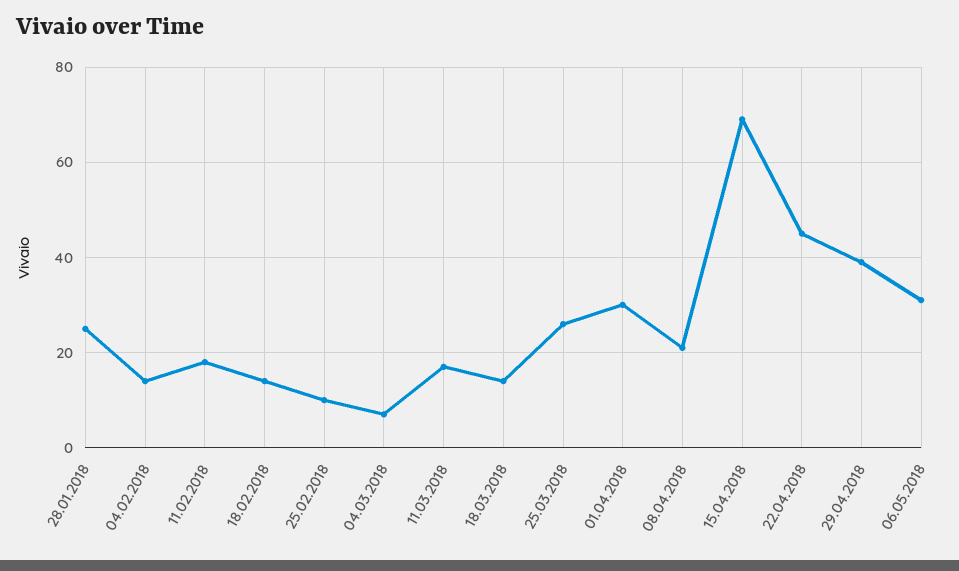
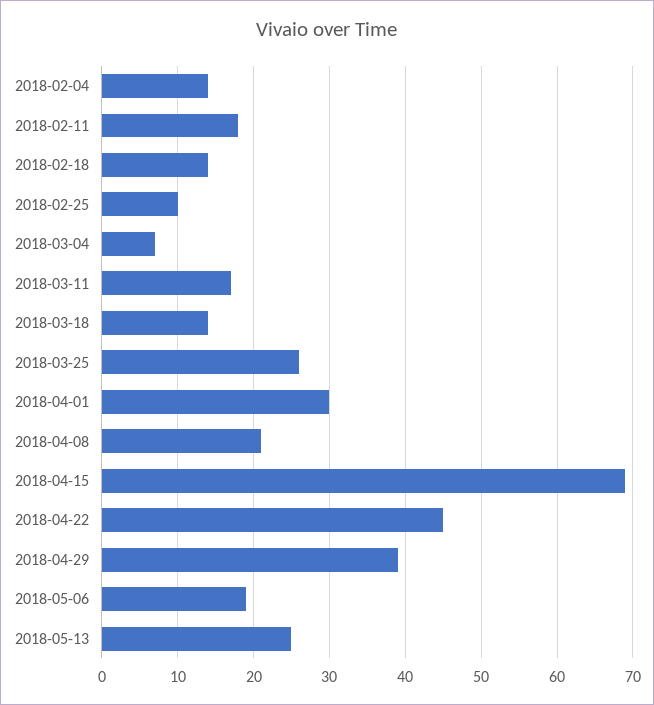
28.01.2018: 25 -> none
06.05.2018: 30 -> 19
2018-05-13: none -> 25

